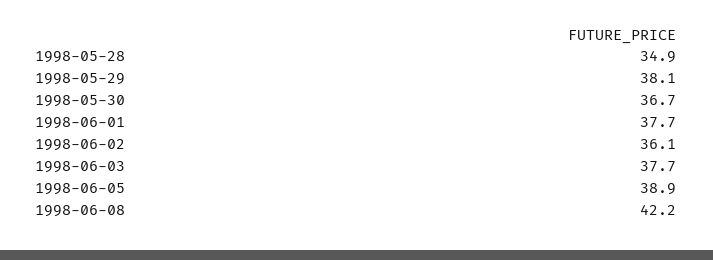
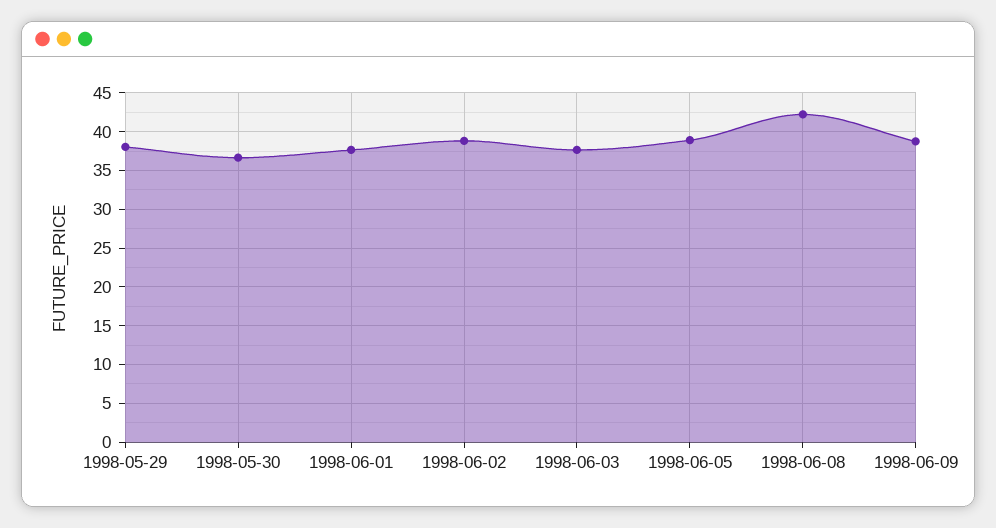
1998-05-28: 34.9 -> none
1998-06-02: 36.1 -> 39
1998-06-09: none -> 39

